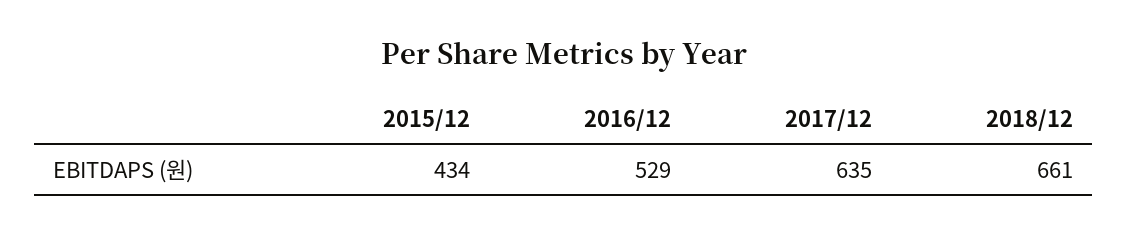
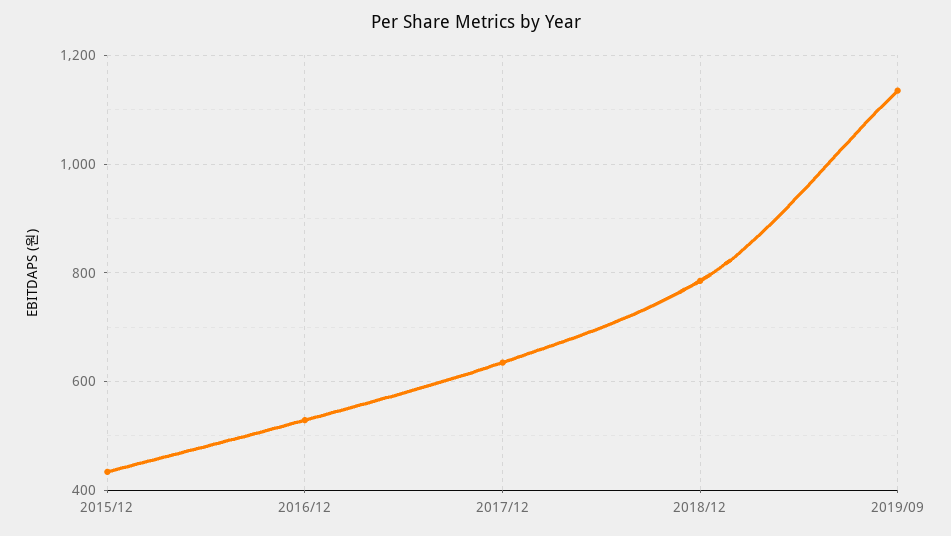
2018/12: 661 -> 780
2019/09: none -> 1140

